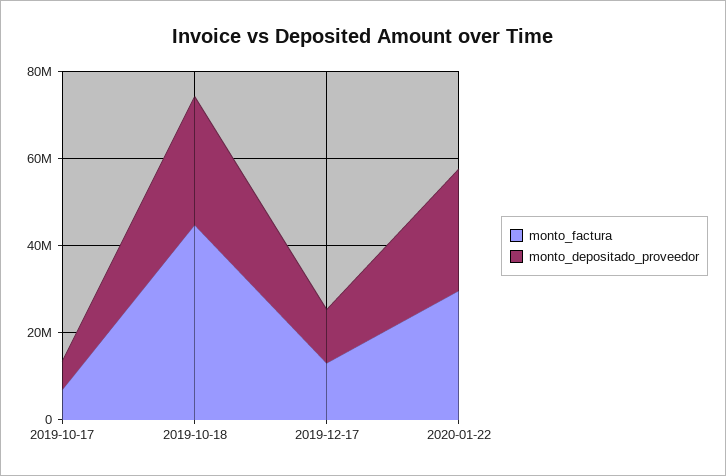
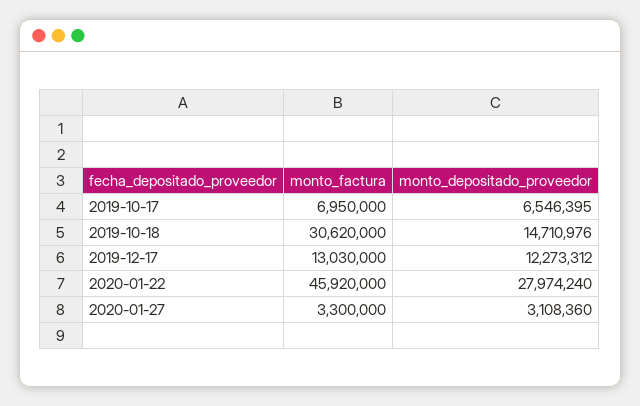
monto_factura, 2019-10-18: 45000000 -> 30620000
monto_depositado_proveedor, 2019-10-18: 30000000 -> 14710976
monto_factura, 2020-01-22: 30000000 -> 45920000
monto_factura, 2020-01-27: none -> 3300000
monto_depositado_proveedor, 2020-01-27: none -> 3108360

